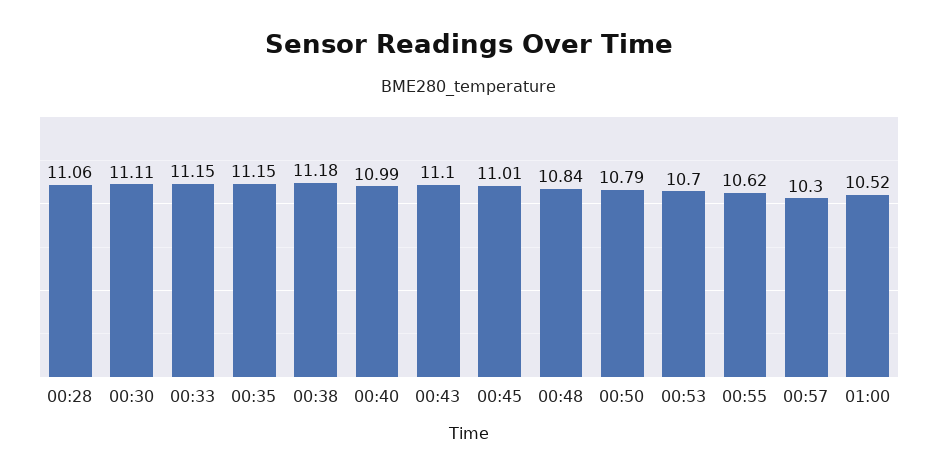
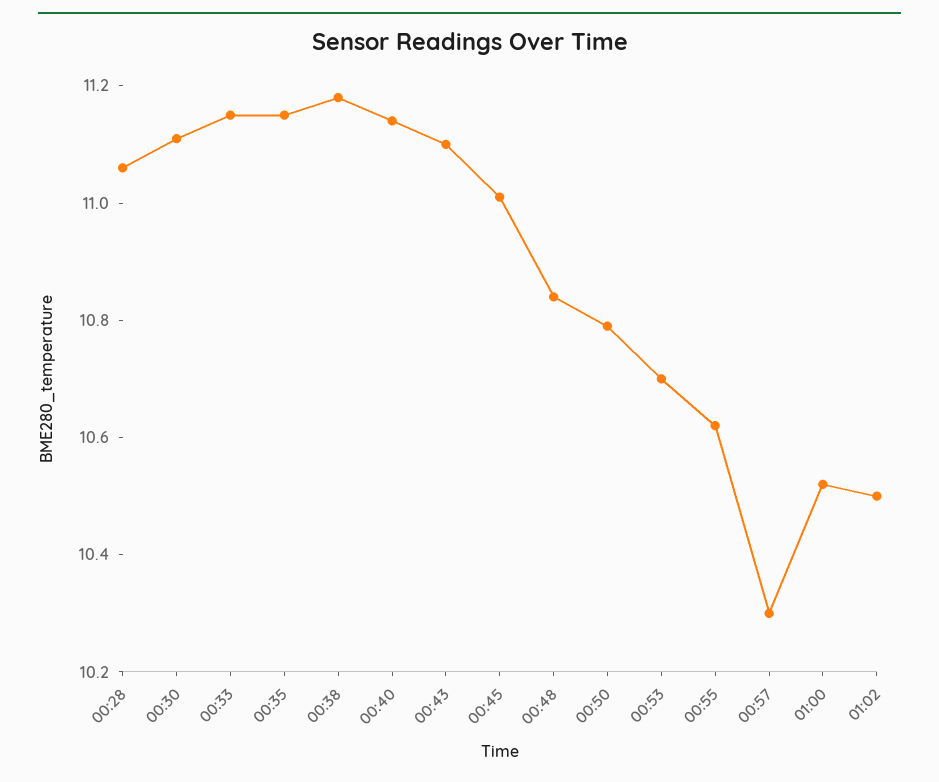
00:40: 10.99 -> 11.15
01:02: none -> 10.5

